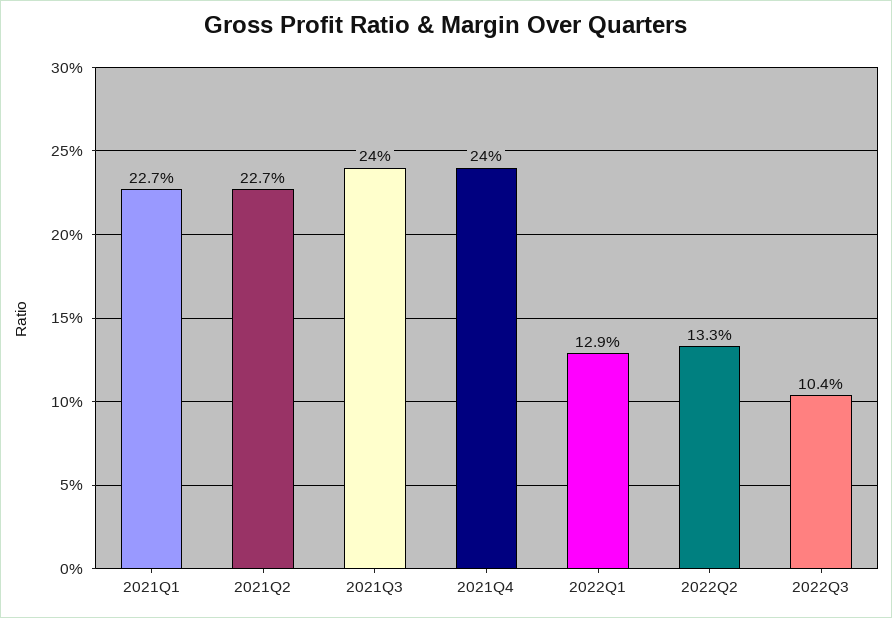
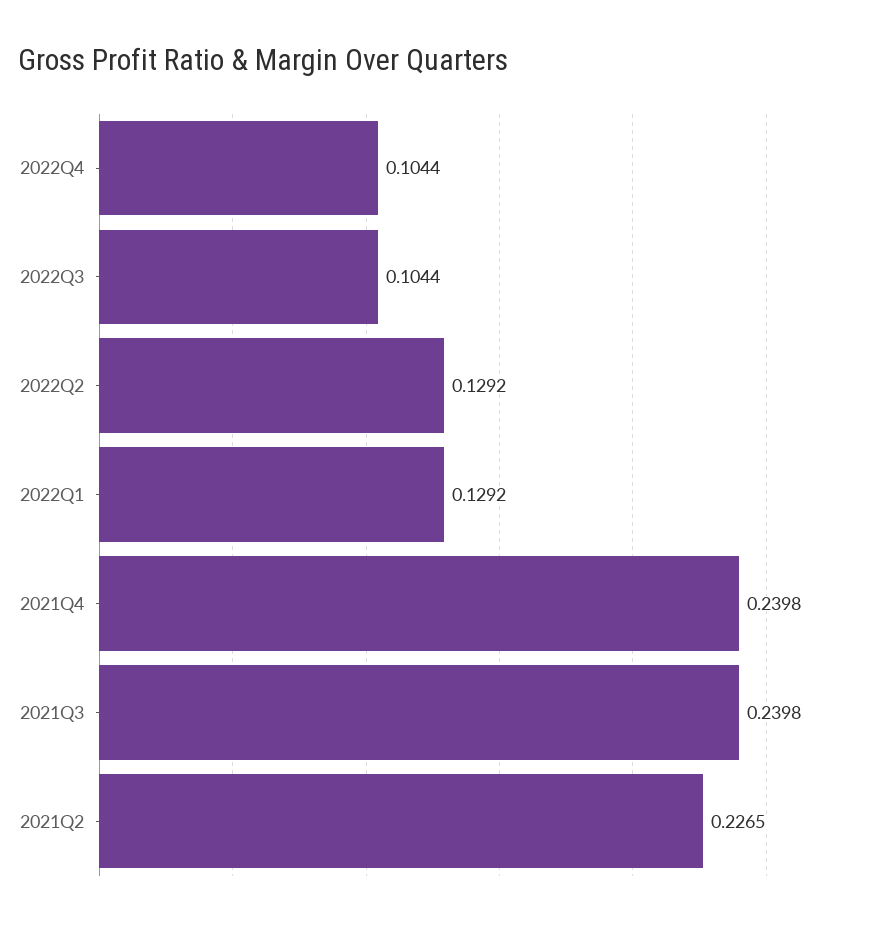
2021Q1: 0.227 -> none
2022Q2: 0.133 -> 0.1292
2022Q4: none -> 0.1044

